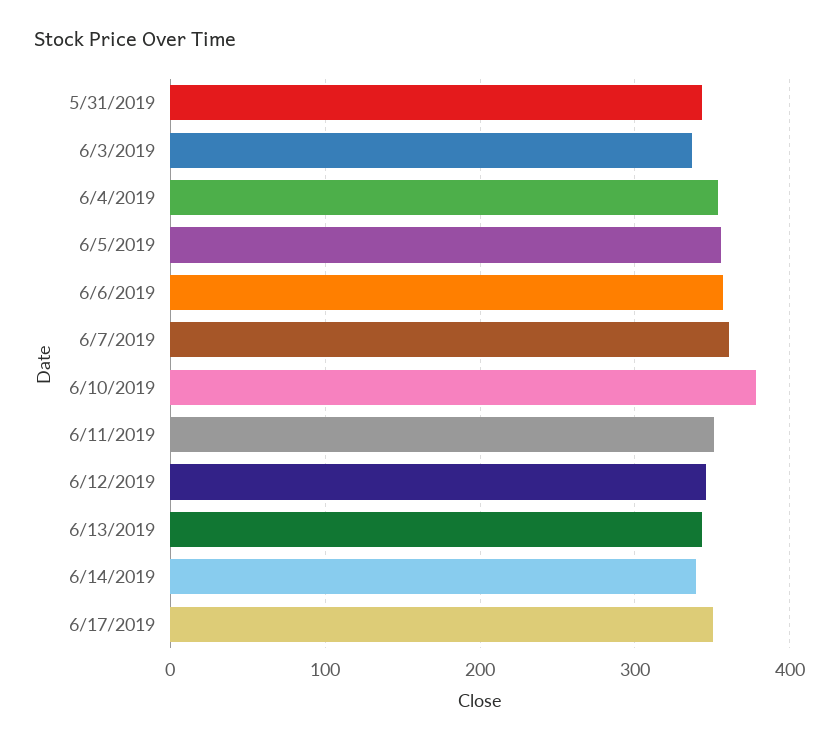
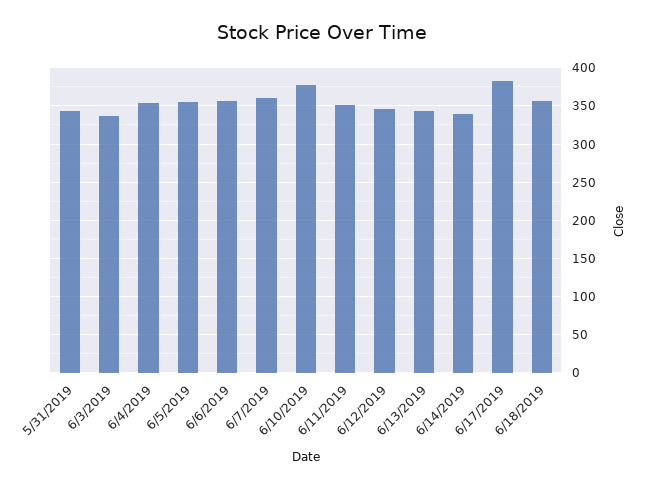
6/17/2019: 350 -> 380
6/18/2019: none -> 360

